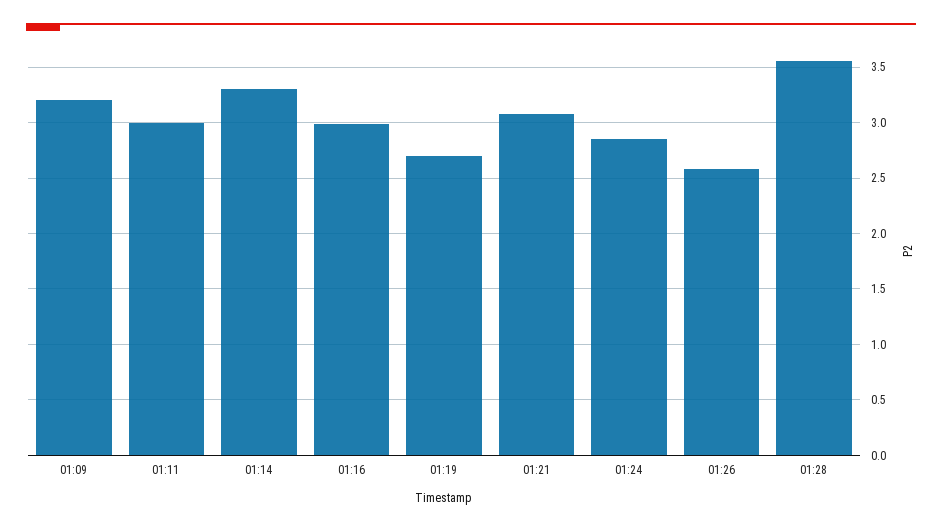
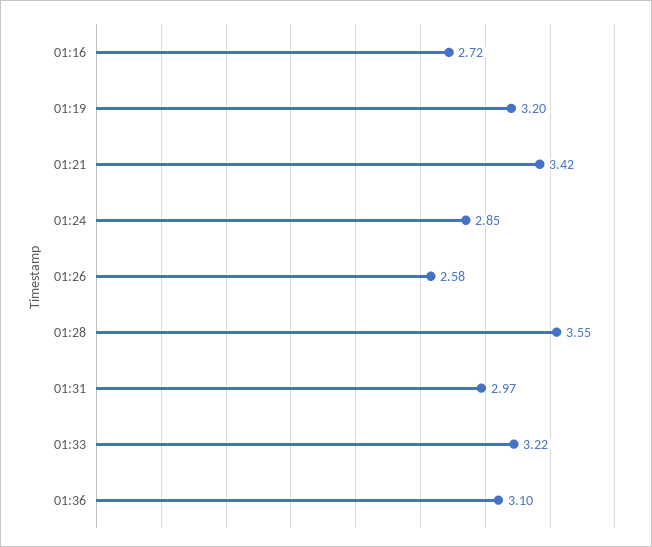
01:09: 3.2 -> none
01:11: 3 -> none
01:14: 3.3 -> none
01:16: 3 -> 2.72
01:19: 2.7 -> 3.2
01:21: 3.1 -> 3.42
01:31: none -> 2.97
01:33: none -> 3.22
01:36: none -> 3.1

